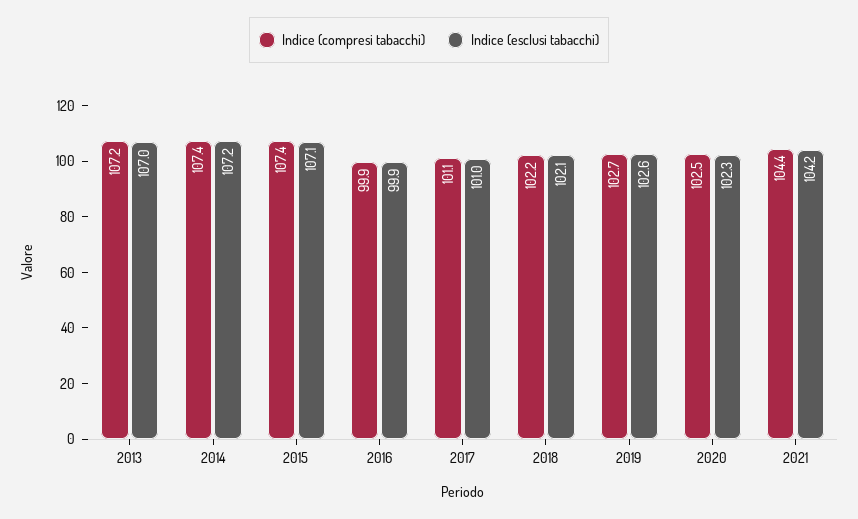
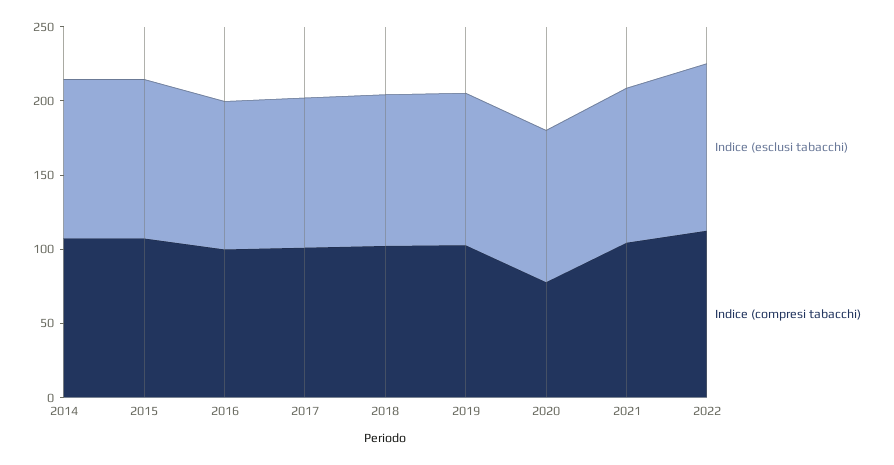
Indice (compresi tabacchi), 2013: 107.2 -> none
Indice (esclusi tabacchi), 2013: 107 -> none
Indice (compresi tabacchi), 2020: 102.5 -> 80
Indice (esclusi tabacchi), 2022: none -> 110
Indice (compresi tabacchi), 2022: none -> 110

